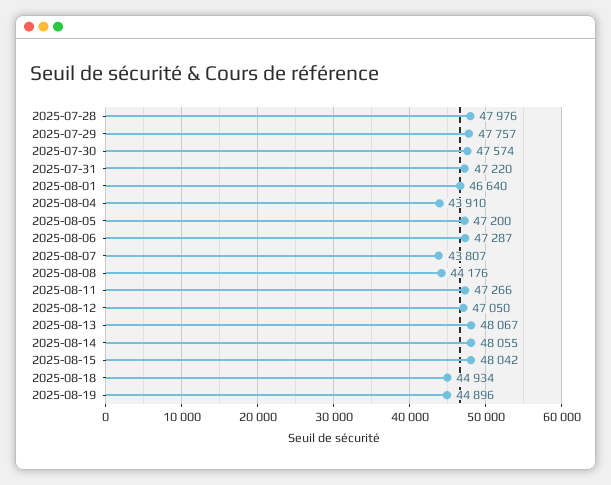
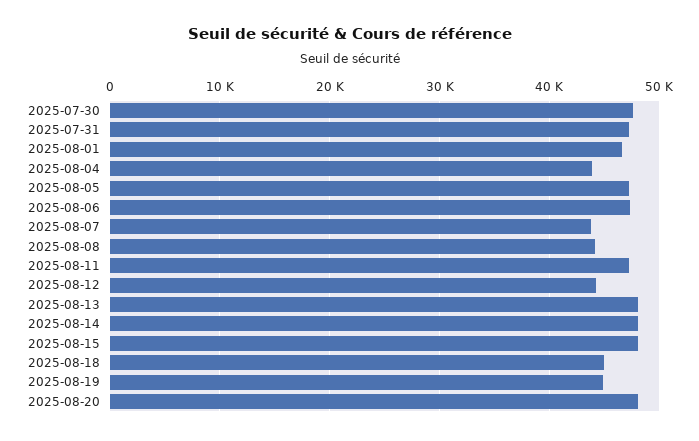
2025-07-28: 47976 -> none
2025-07-29: 47757 -> none
2025-08-12: 47050 -> 44000
2025-08-20: none -> 48000

